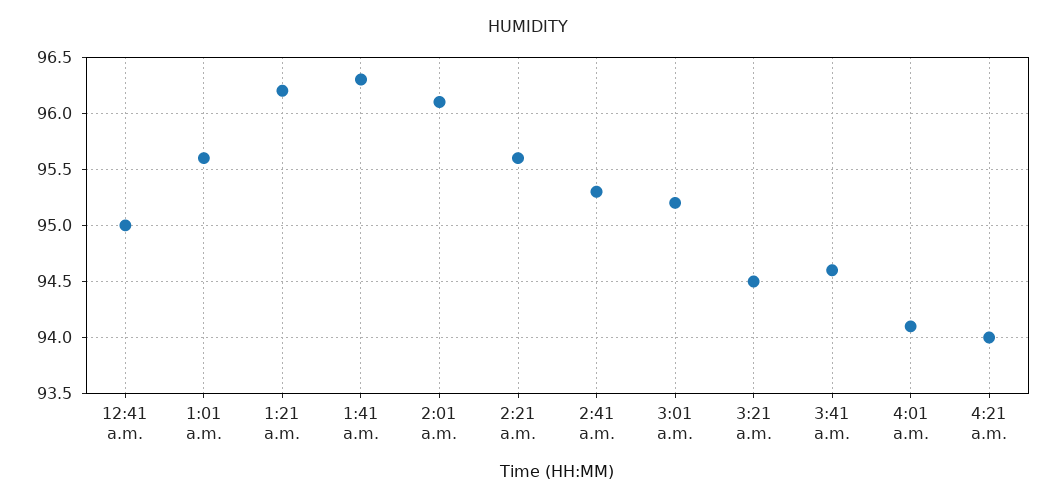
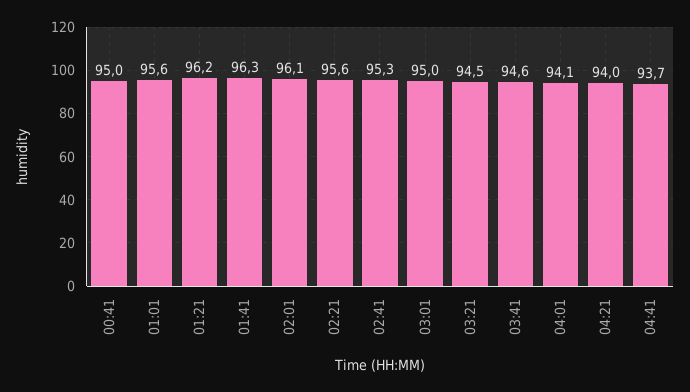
3:01 a.m.: 95.2 -> 95
04:41: none -> 93.7

